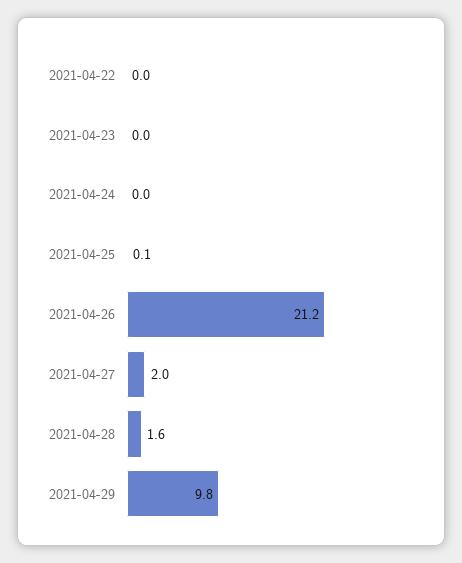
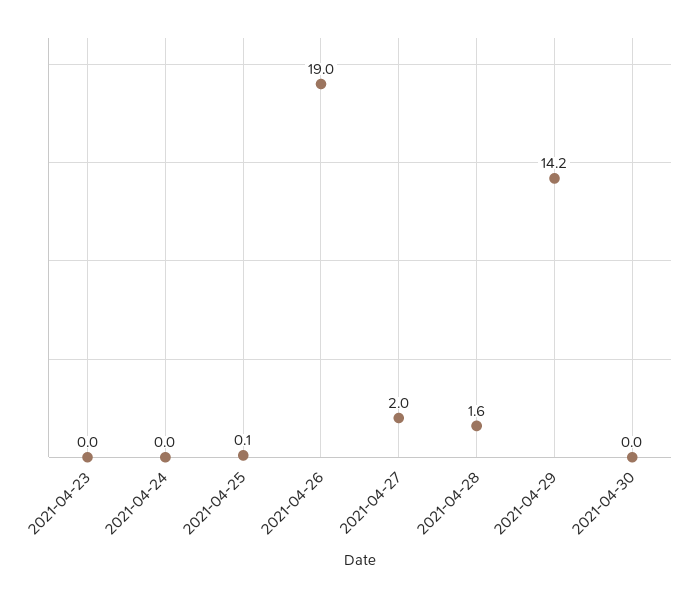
2021-04-22: 0 -> none
2021-04-26: 21.2 -> 19
2021-04-29: 9.8 -> 14.2
2021-04-30: none -> 0

